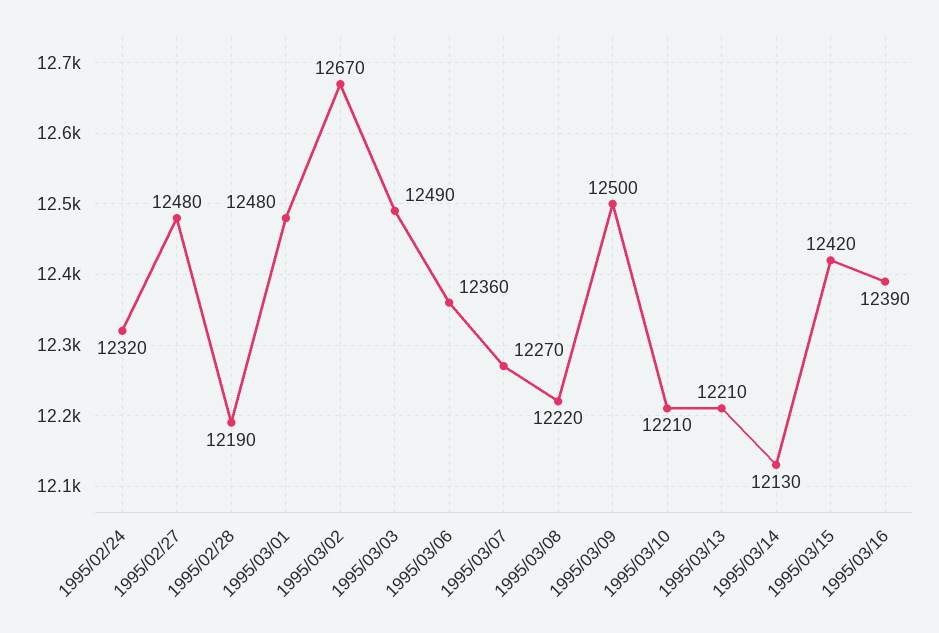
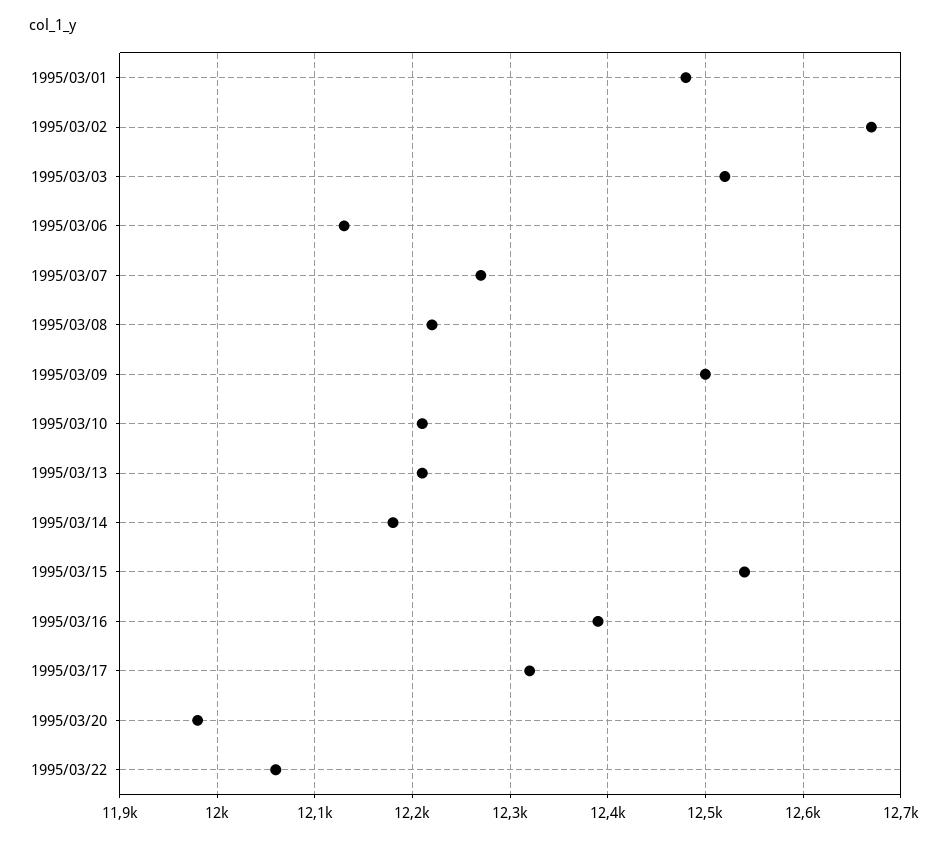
1995/02/24: 12320 -> none
1995/02/27: 12480 -> none
1995/02/28: 12190 -> none
1995/03/03: 12490 -> 12520
1995/03/06: 12360 -> 12130
1995/03/14: 12130 -> 12180
1995/03/15: 12420 -> 12540
1995/03/17: none -> 12320
1995/03/20: none -> 11980
1995/03/22: none -> 12060

